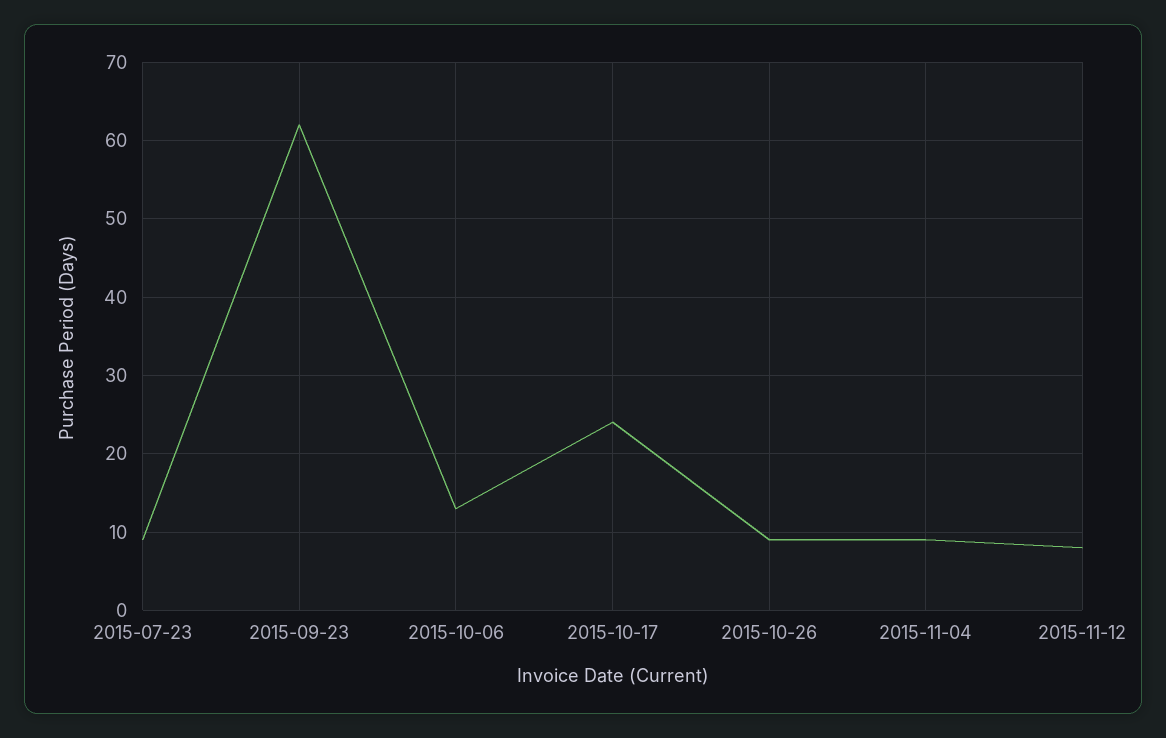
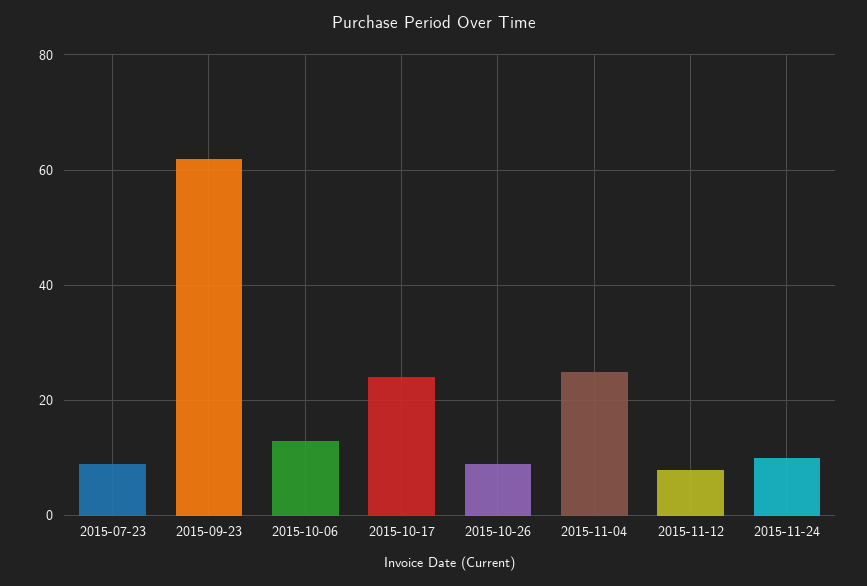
2015-11-04: 9 -> 25
2015-11-24: none -> 10

